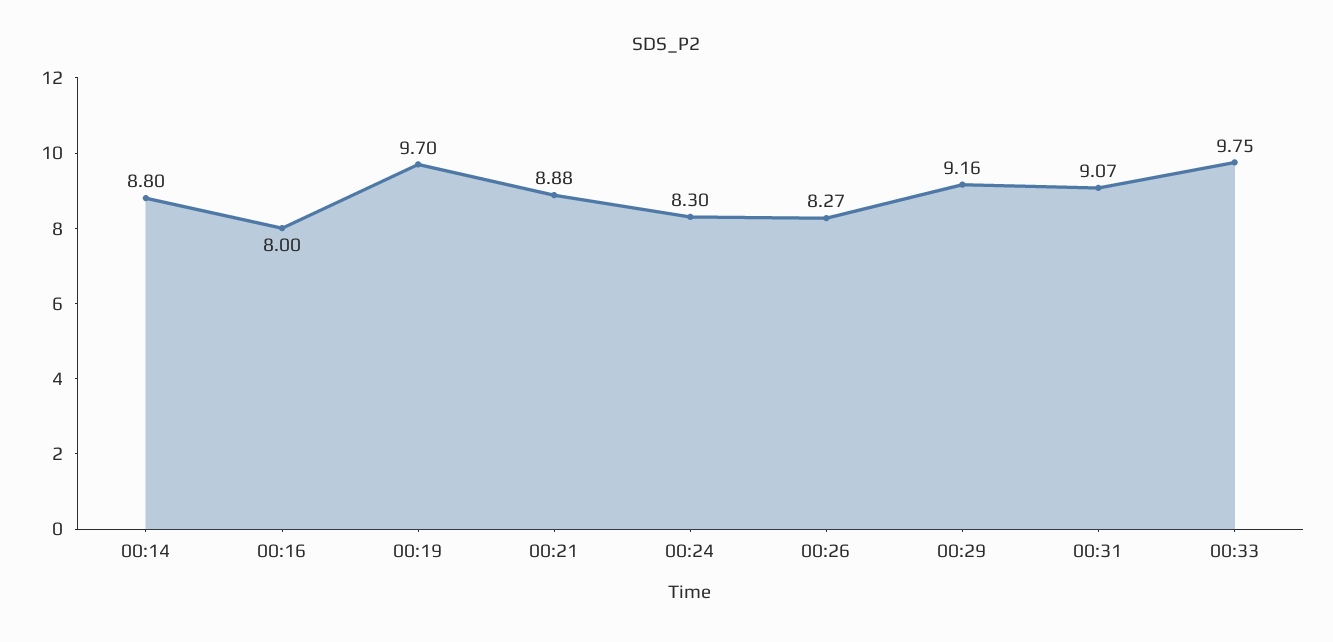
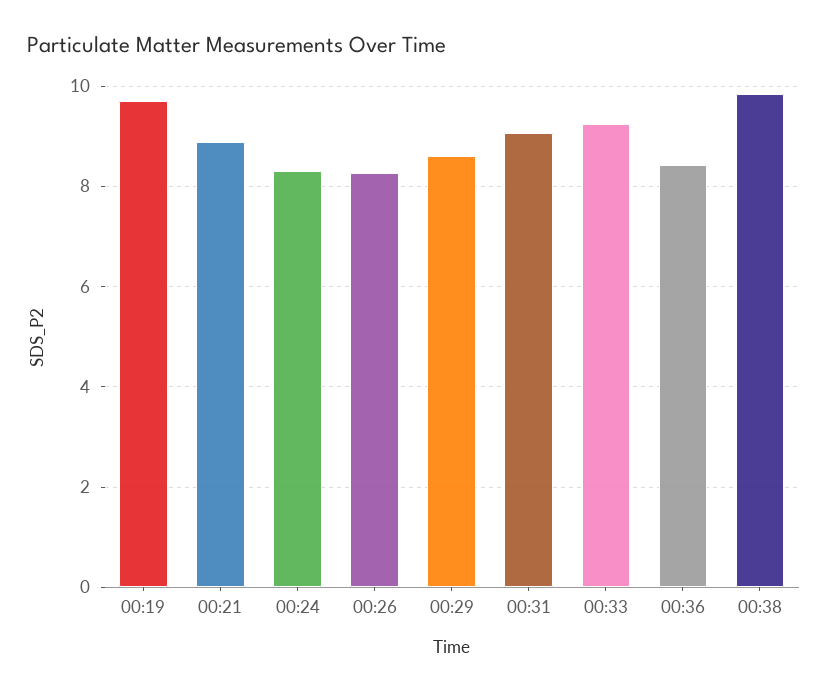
00:14: 8.8 -> none
00:16: 8 -> none
00:29: 9.16 -> 8.6
00:33: 9.75 -> 9.2
00:36: none -> 8.4
00:38: none -> 9.8

